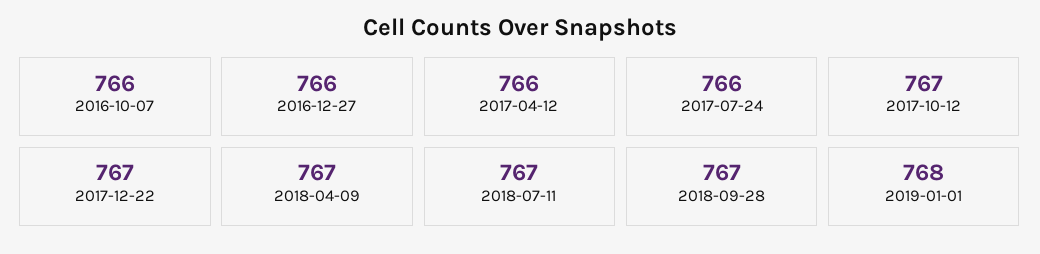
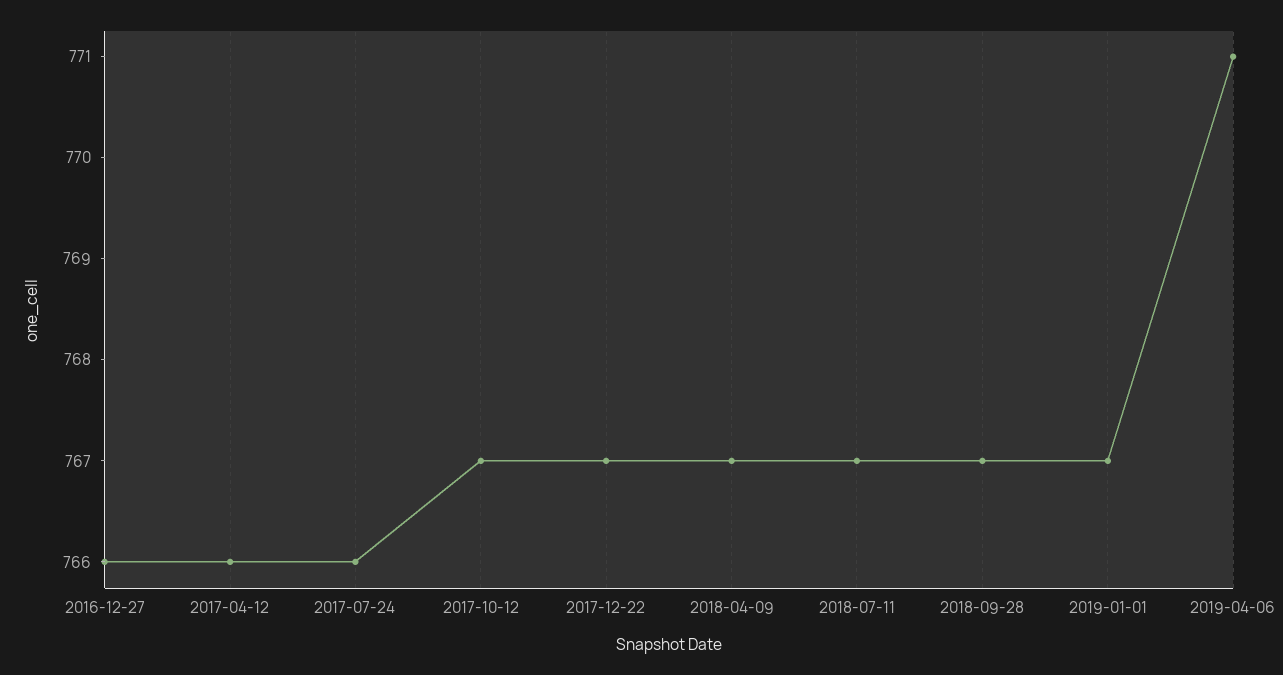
2016-10-07: 766 -> none
2019-01-01: 768 -> 767
2019-04-06: none -> 771

